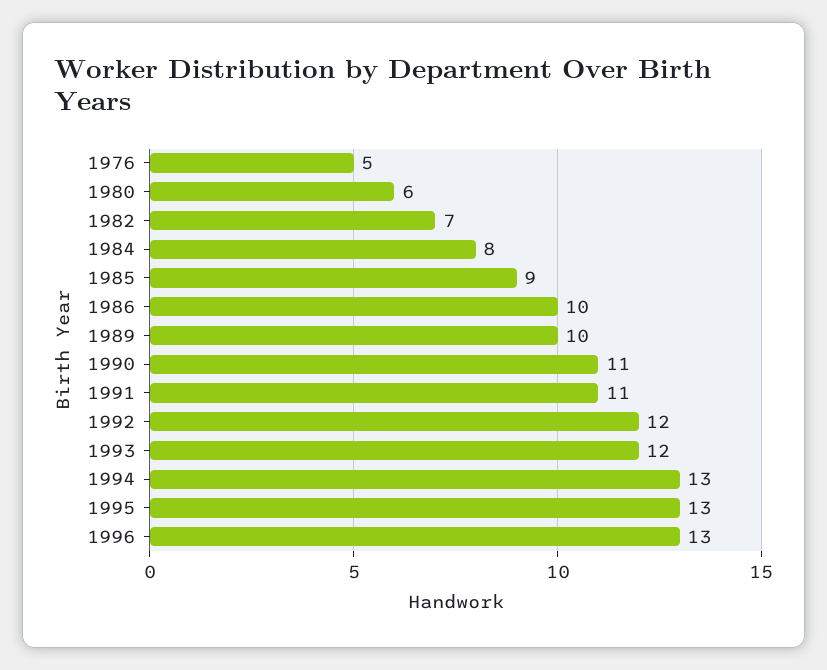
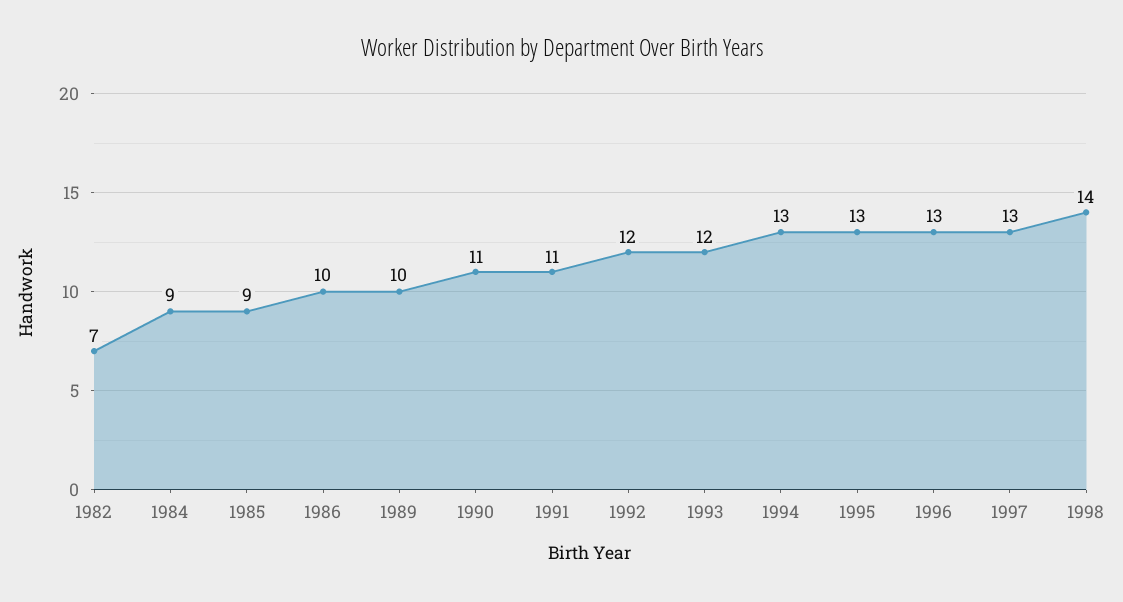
1976: 5 -> none
1980: 6 -> none
1984: 8 -> 9
1997: none -> 13
1998: none -> 14

